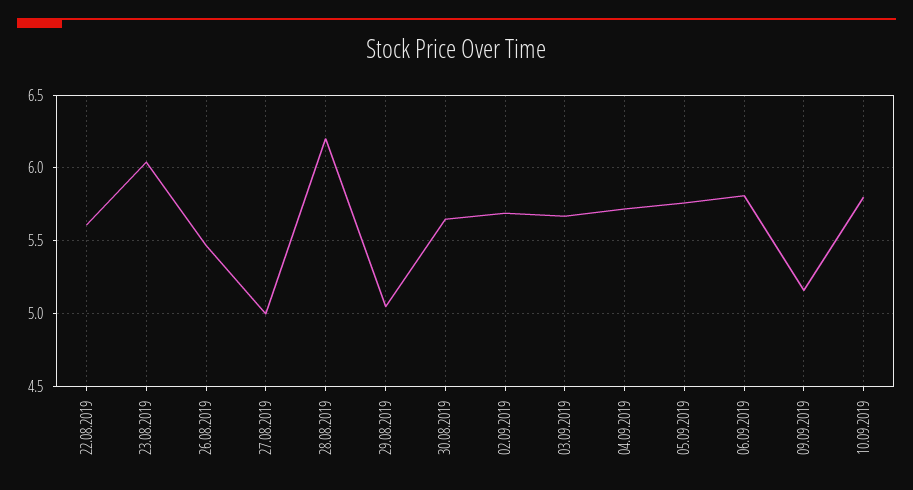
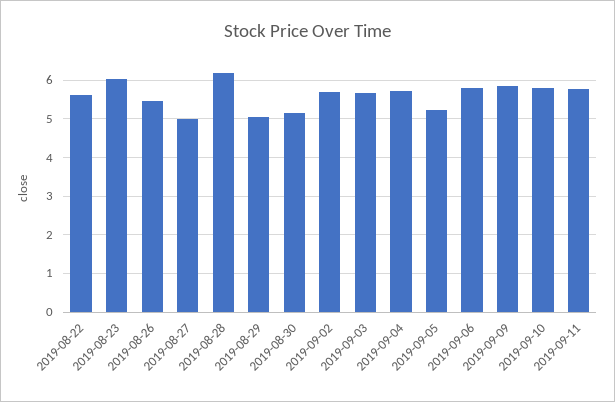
30.08.2019: 5.65 -> 5.2
05.09.2019: 5.75 -> 5.2
09.09.2019: 5.15 -> 5.8
2019-09-11: none -> 5.8

